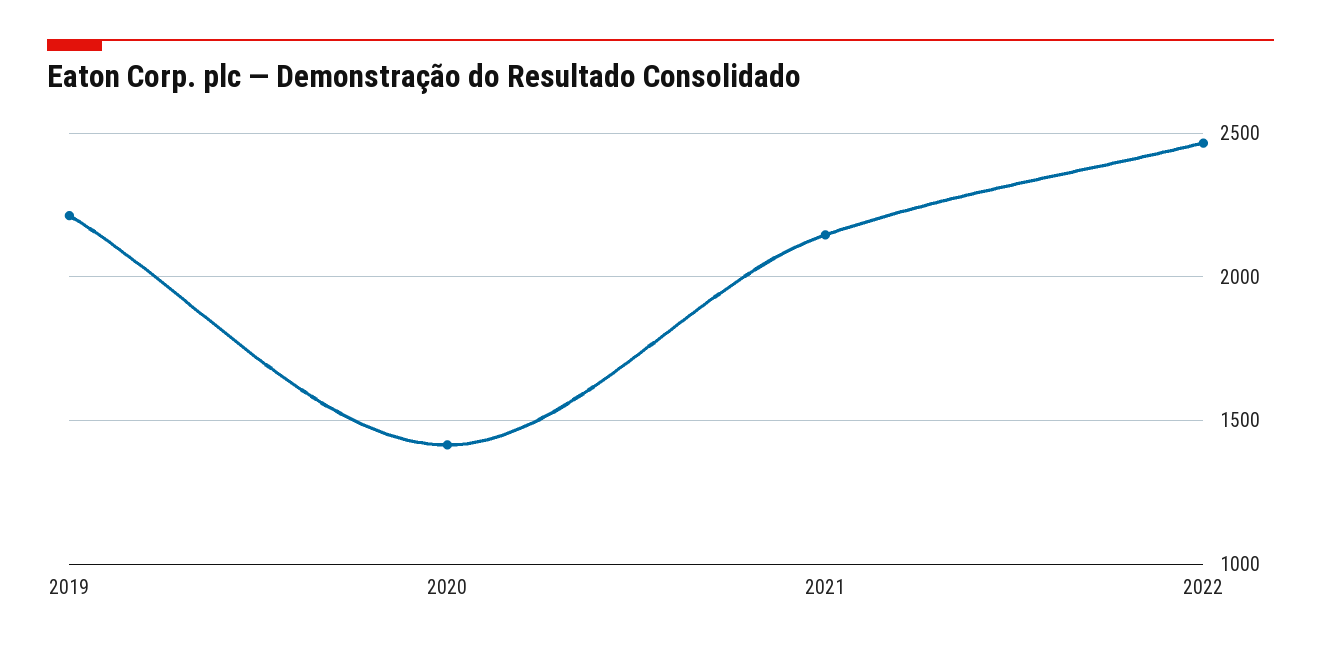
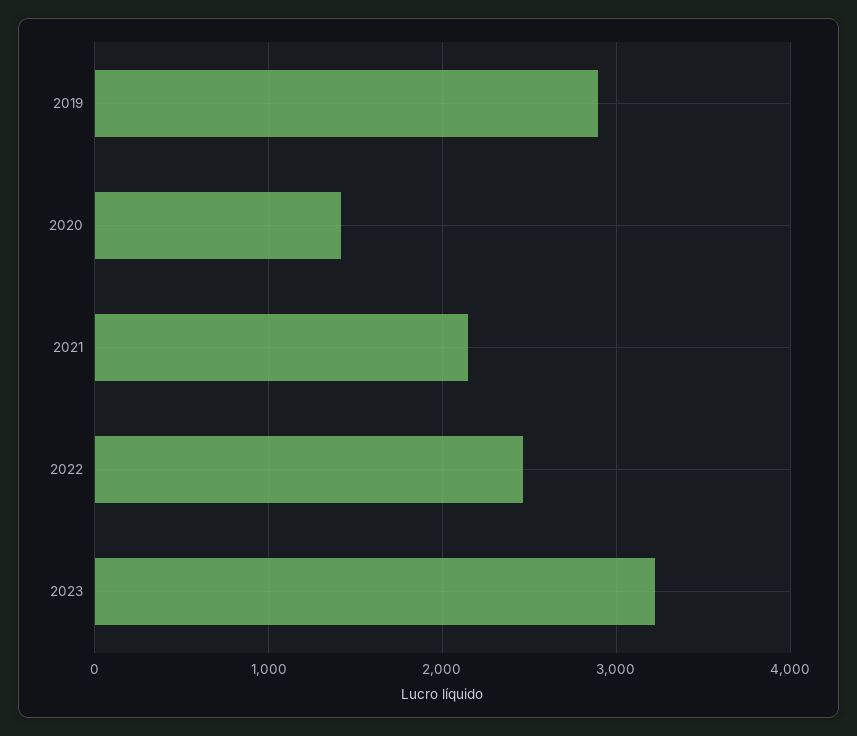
2019: 2200 -> 2900
2023: none -> 3200

